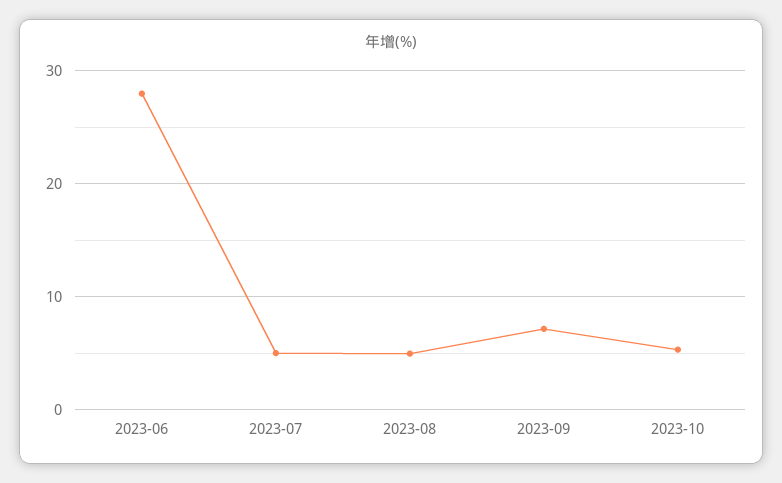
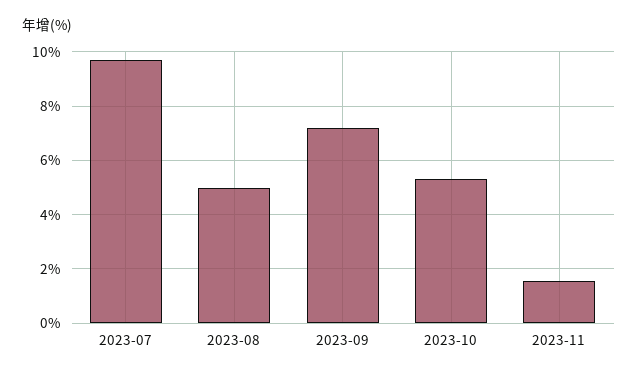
2023-06: 28 -> none
2023-07: 5 -> 9.75
2023-11: none -> 1.5

